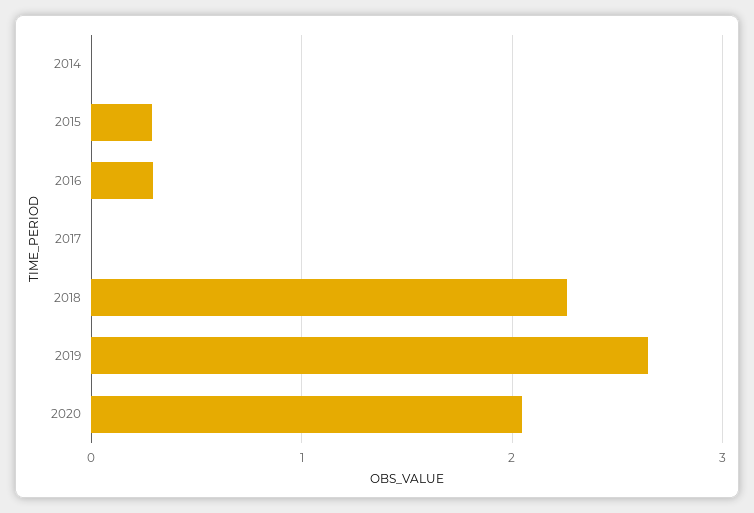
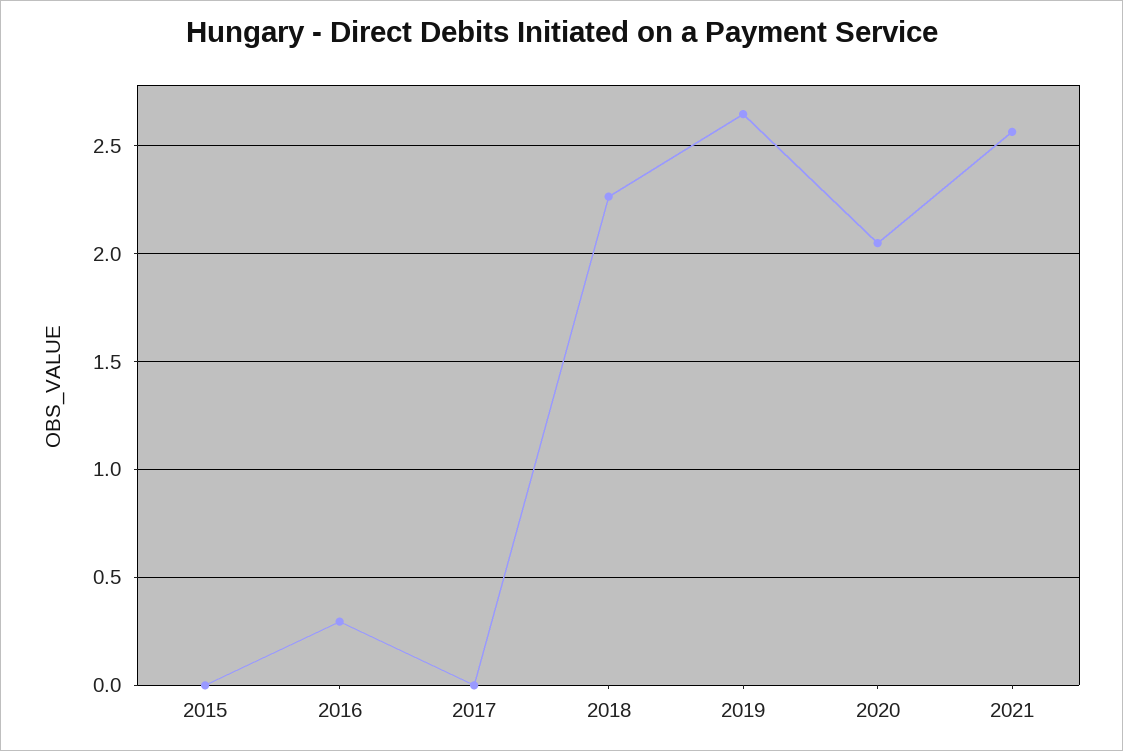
2014: 0 -> none
2015: 0.3 -> 0
2021: none -> 2.55

